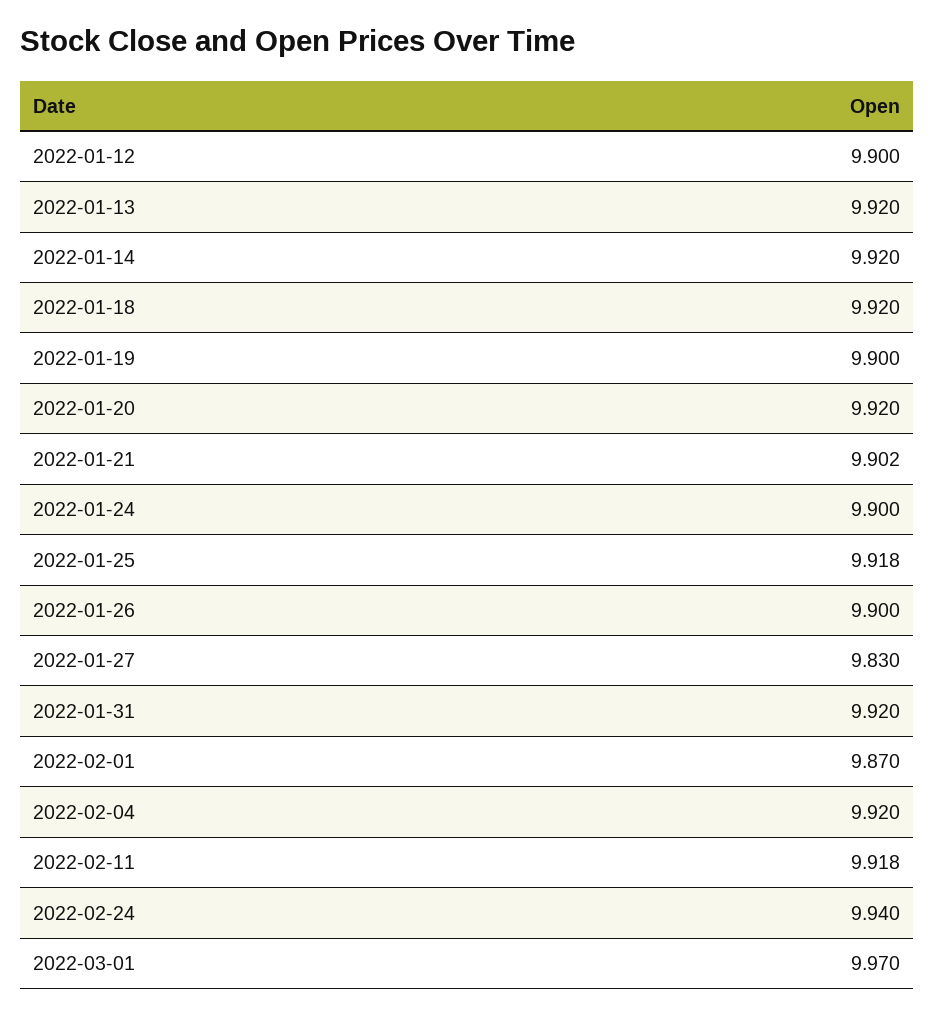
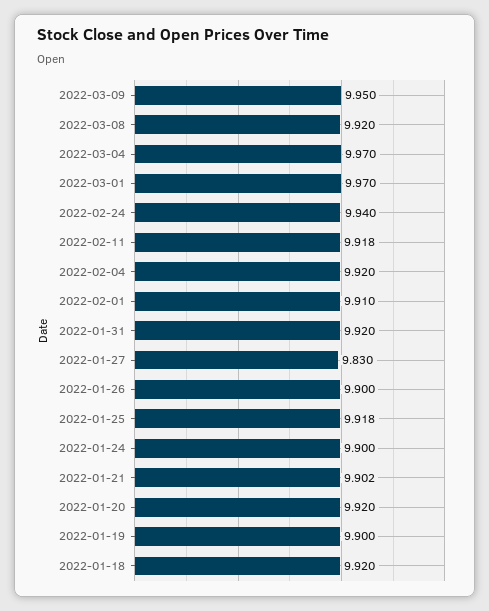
2022-01-12: 9.9 -> none
2022-01-13: 9.92 -> none
2022-01-14: 9.92 -> none
2022-02-01: 9.87 -> 9.91
2022-03-09: none -> 9.95
2022-03-08: none -> 9.92
2022-03-04: none -> 9.97

